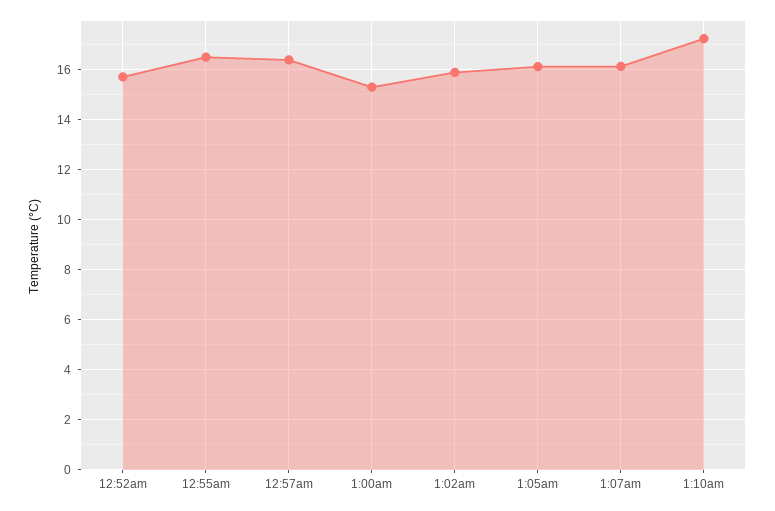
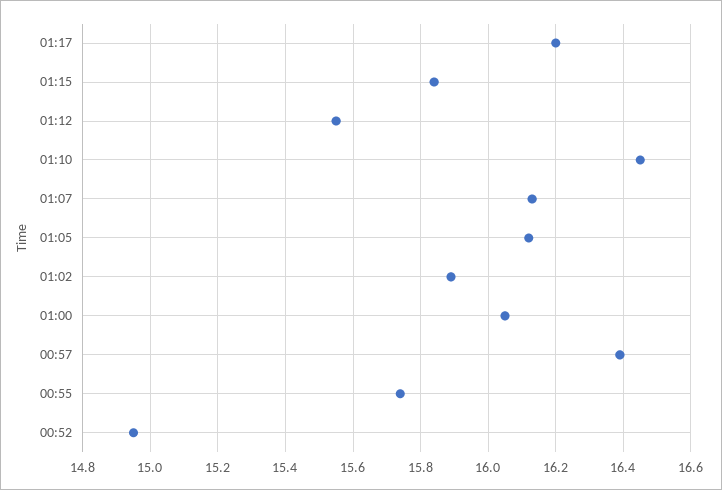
12:52am: 15.75 -> 14.95
12:55am: 16.5 -> 15.75
1:00am: 15.25 -> 16.05
1:10am: 17.25 -> 16.45
01:17: none -> 16.2
01:15: none -> 15.85
01:12: none -> 15.55

